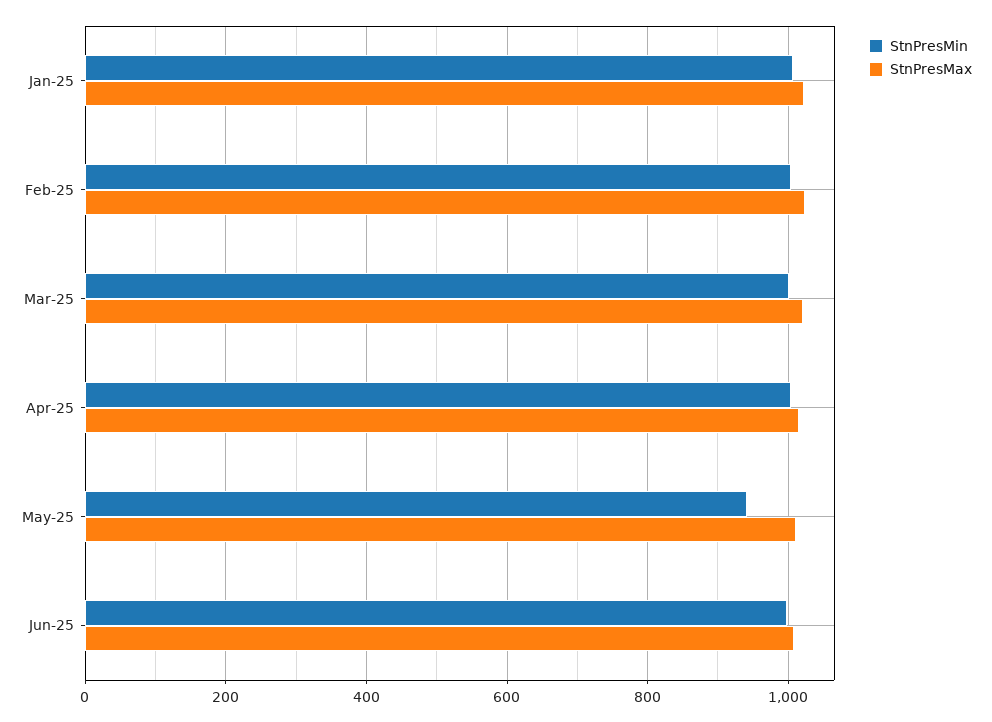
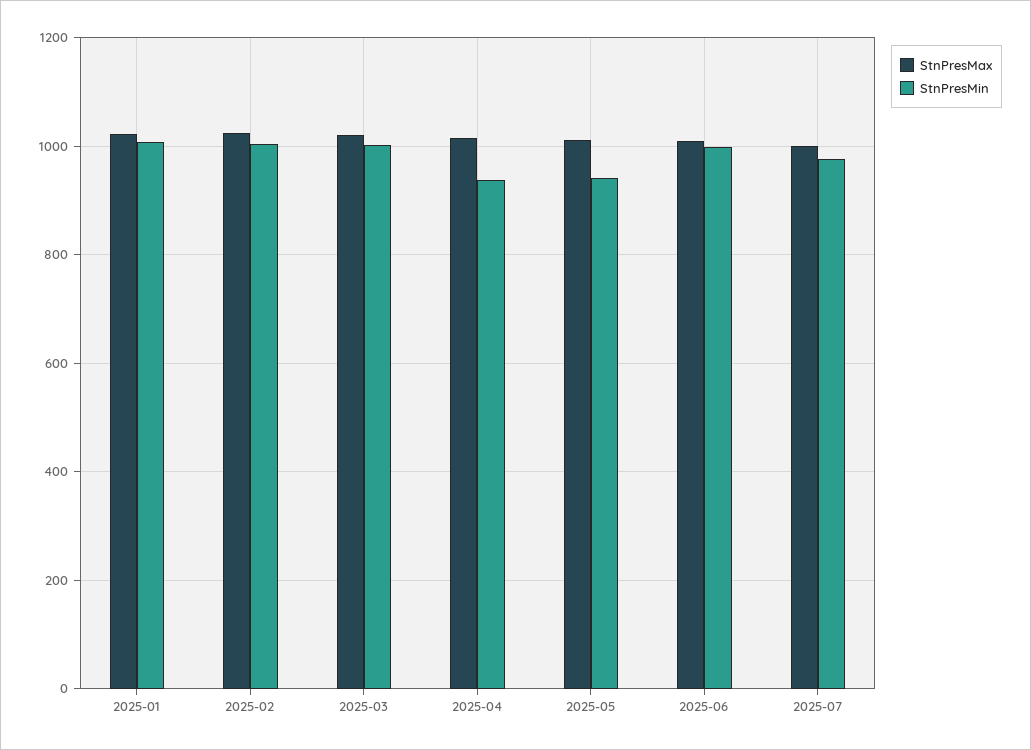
StnPresMin, Apr-25: 1000 -> 940
StnPresMax, 2025-07: none -> 1000
StnPresMin, 2025-07: none -> 980

